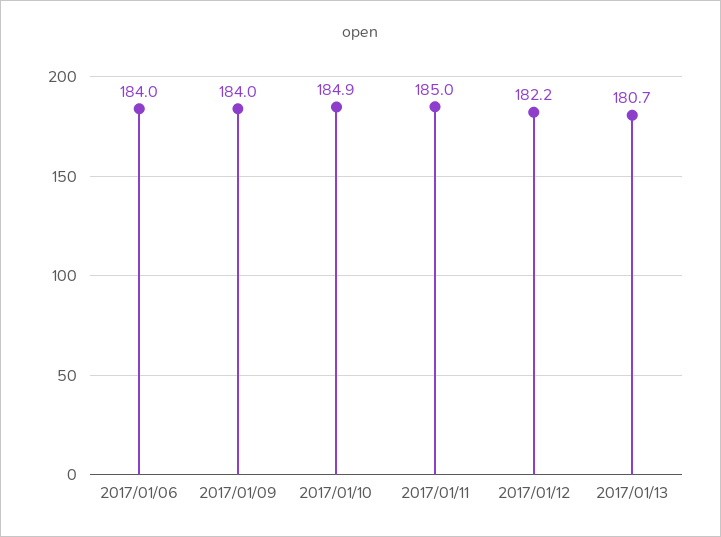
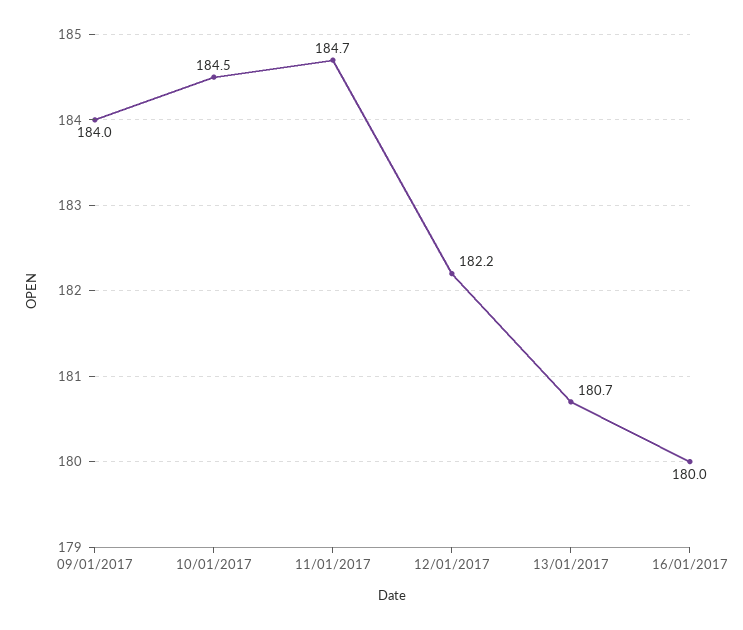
2017/01/06: 184 -> none
2017/01/10: 184.9 -> 184.5
2017/01/11: 185 -> 184.7
16/01/2017: none -> 180

